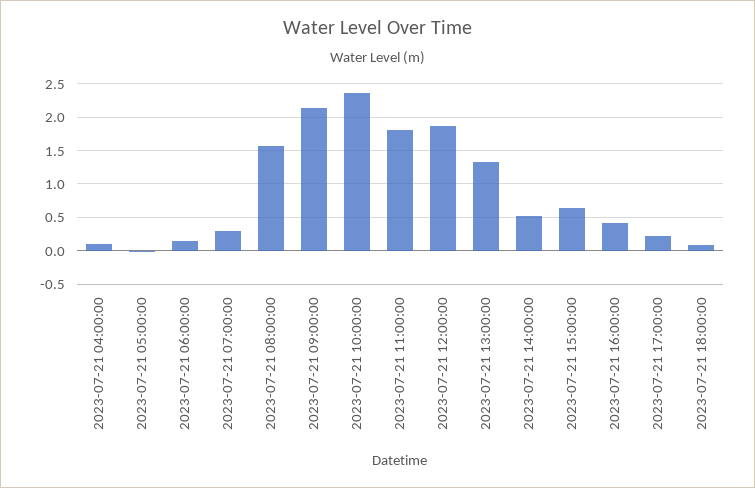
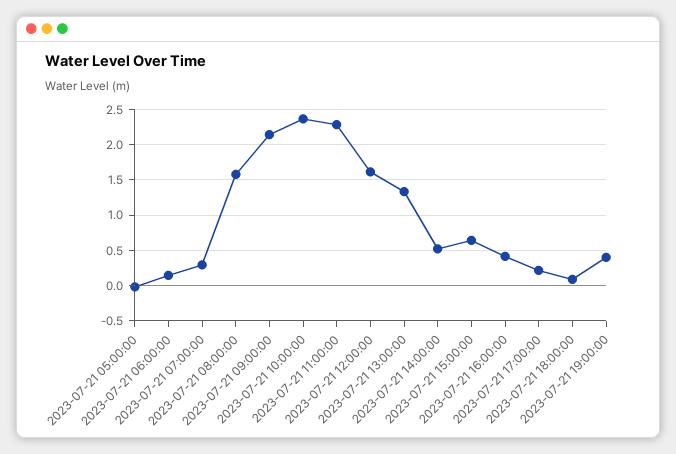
2023-07-21 04:00:00: 0.1 -> none
2023-07-21 11:00:00: 1.8 -> 2.3
2023-07-21 12:00:00: 1.9 -> 1.6
2023-07-21 19:00:00: none -> 0.4

